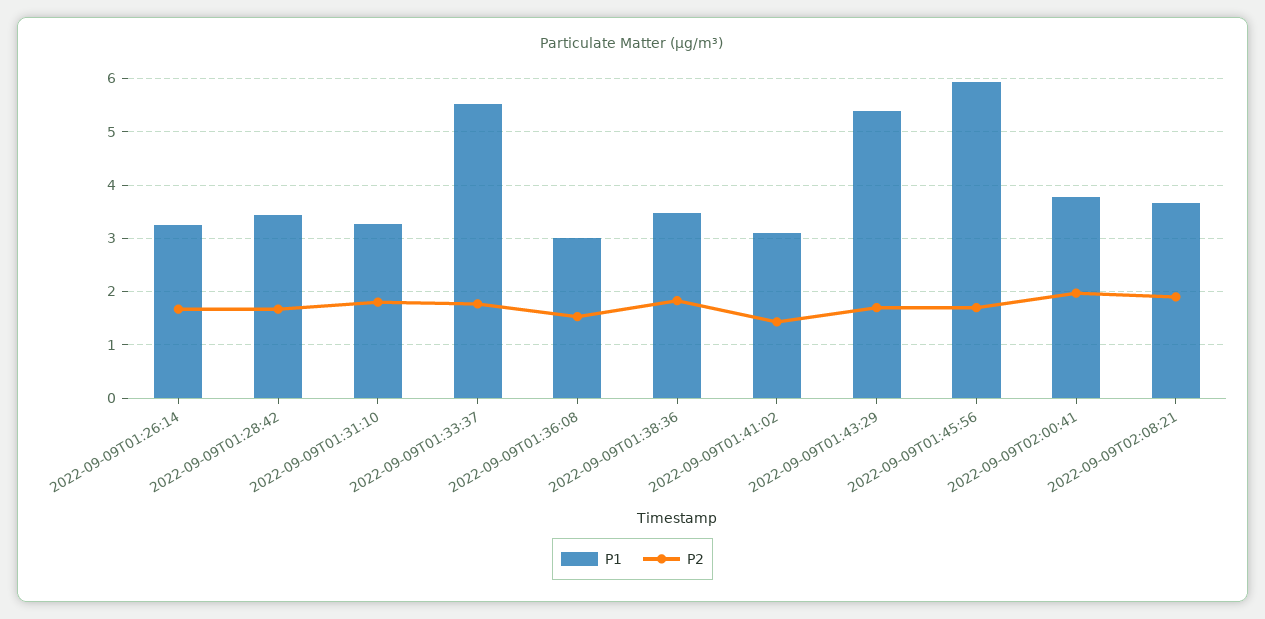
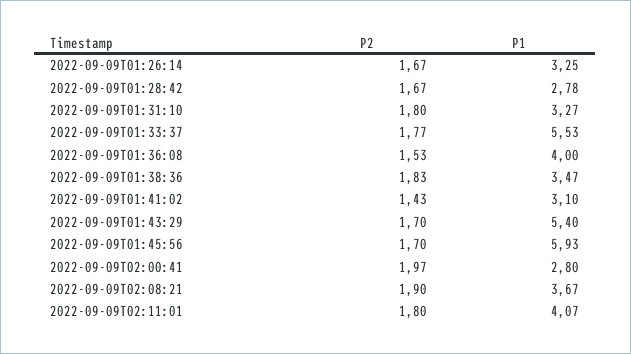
P1, 2022-09-09T01:28:42: 3.4 -> 2.78
P1, 2022-09-09T01:36:08: 3 -> 4
P1, 2022-09-09T02:00:41: 3.8 -> 2.8
P2, 2022-09-09T02:11:01: none -> 1.8
P1, 2022-09-09T02:11:01: none -> 4.07

